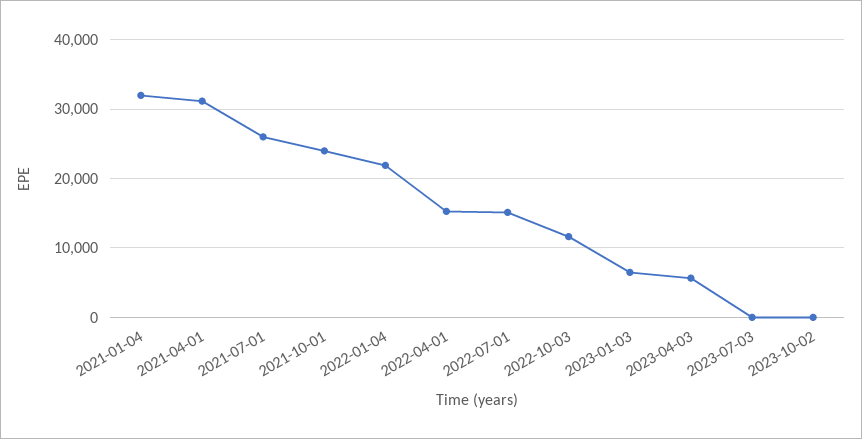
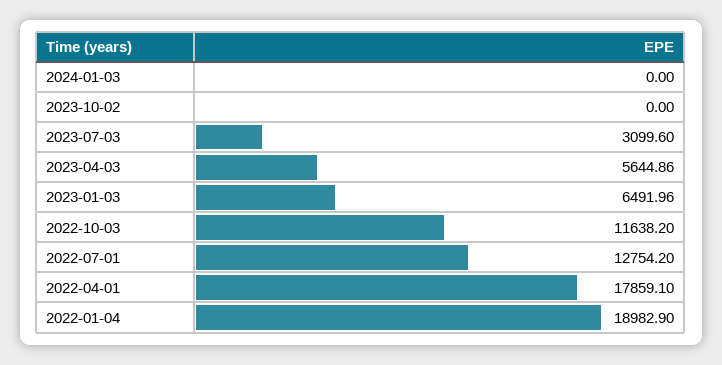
2021-01-04: 32000 -> none
2021-04-01: 31000 -> none
2021-07-01: 26000 -> none
2021-10-01: 24000 -> none
2022-01-04: 22000 -> 18982.9
2022-04-01: 15000 -> 17859.1
2022-07-01: 15000 -> 12754.2
2023-07-03: 0 -> 3099.6
2024-01-03: none -> 0

